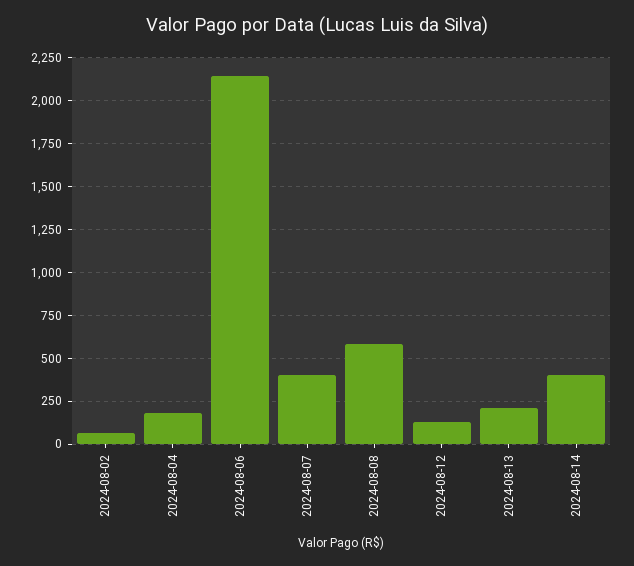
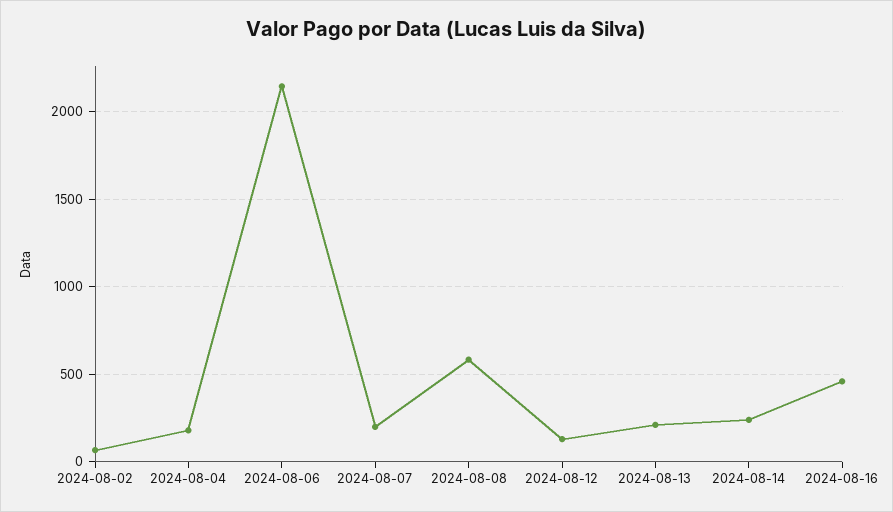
2024-08-07: 400 -> 200
2024-08-14: 400 -> 250
2024-08-16: none -> 450

